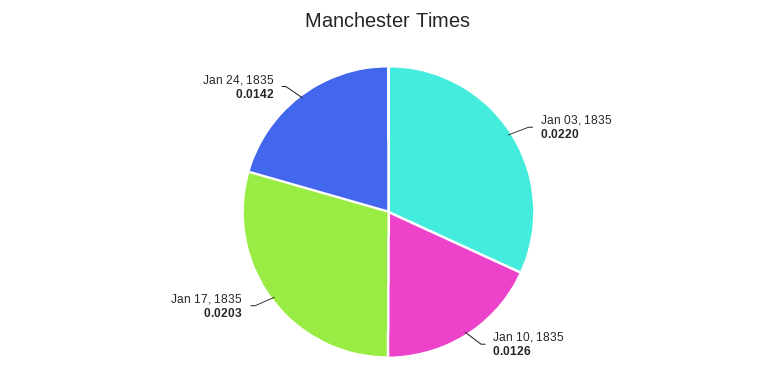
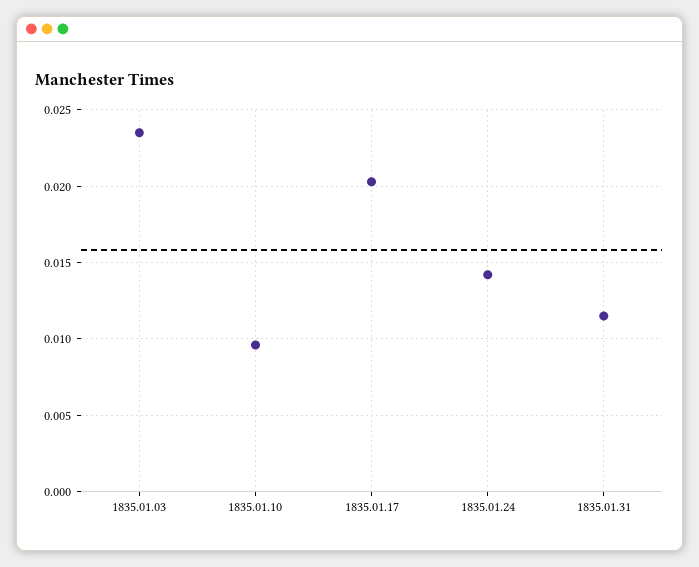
Jan 03, 1835: 0.022 -> 0.0235
Jan 10, 1835: 0.0126 -> 0.0095
1835.01.31: none -> 0.0115

